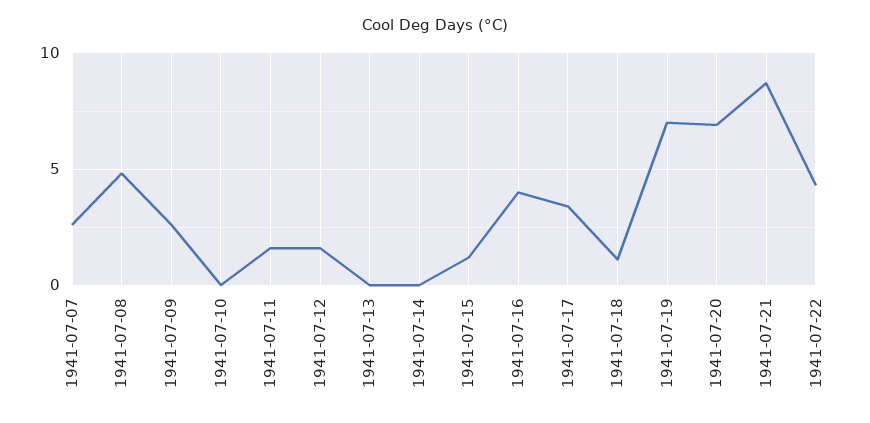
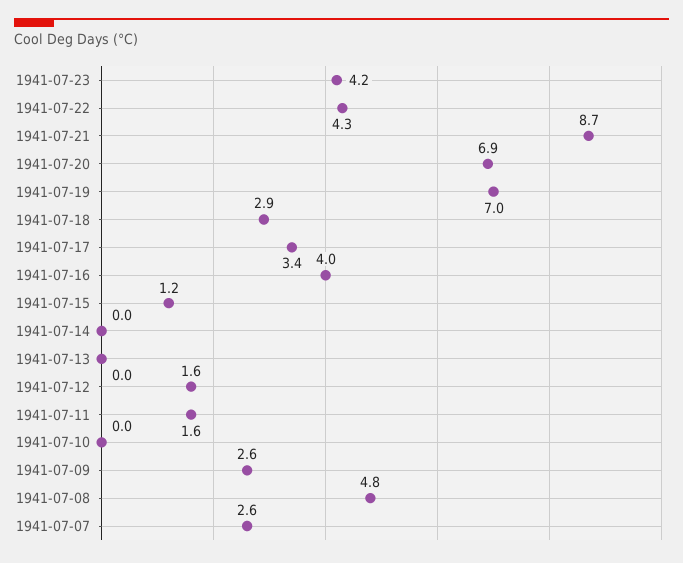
1941-07-18: 1 -> 2.9
1941-07-23: none -> 4.2

